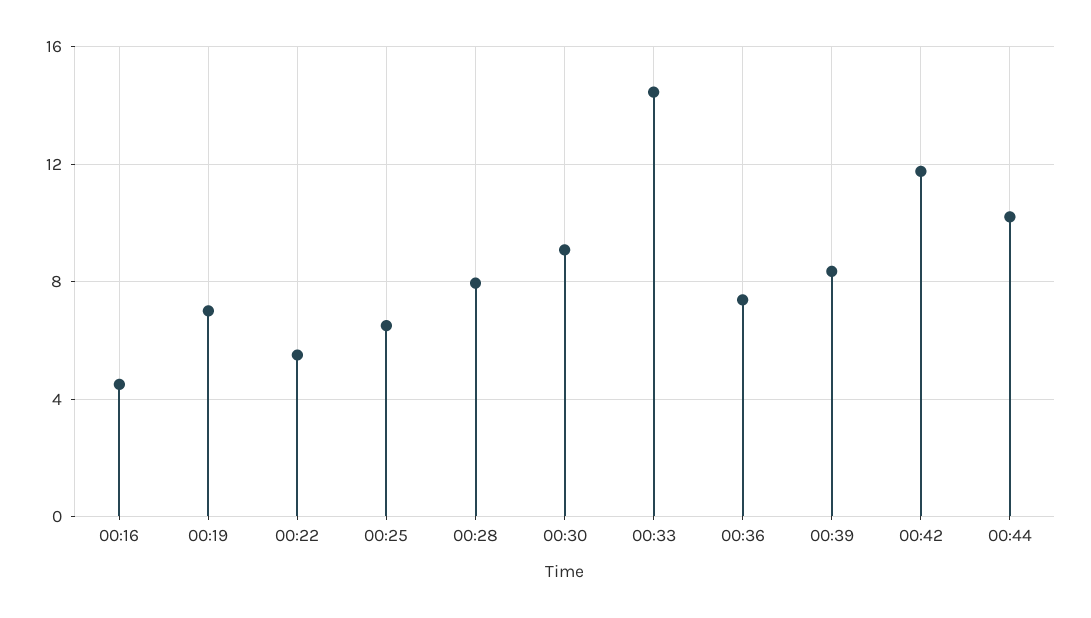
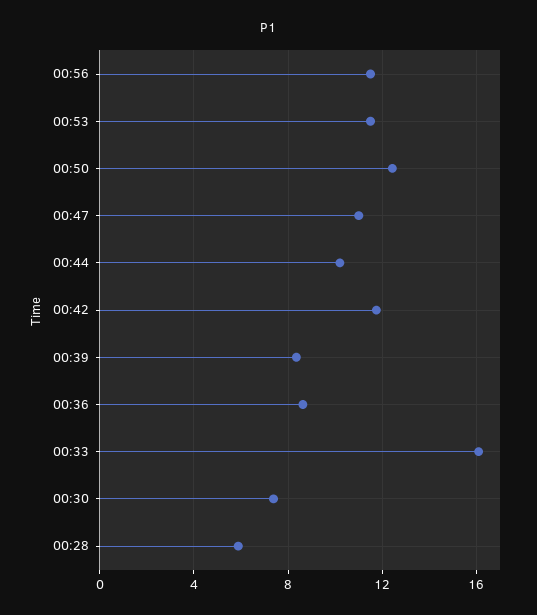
00:16: 4.5 -> none
00:19: 7 -> none
00:22: 5.5 -> none
00:25: 6.5 -> none
00:28: 8 -> 6
00:30: 9 -> 7.5
00:33: 14.5 -> 16
00:36: 7.5 -> 8.5
00:56: none -> 11.5
00:53: none -> 11.5
00:50: none -> 12.5
00:47: none -> 11

